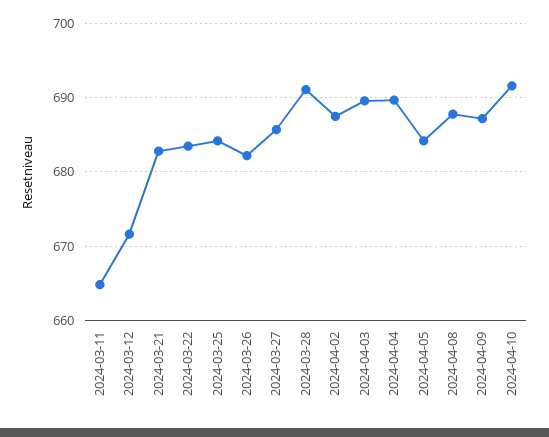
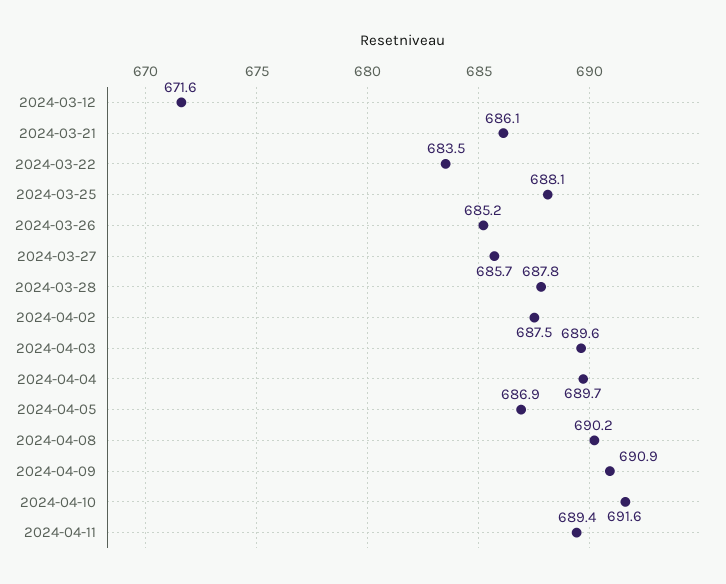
2024-03-11: 665 -> none
2024-03-21: 683 -> 686.1
2024-03-25: 684 -> 688.1
2024-03-26: 682 -> 685.2
2024-03-28: 691 -> 687.8
2024-04-05: 684 -> 686.9
2024-04-08: 688 -> 690.2
2024-04-09: 687 -> 690.9
2024-04-11: none -> 689.4

